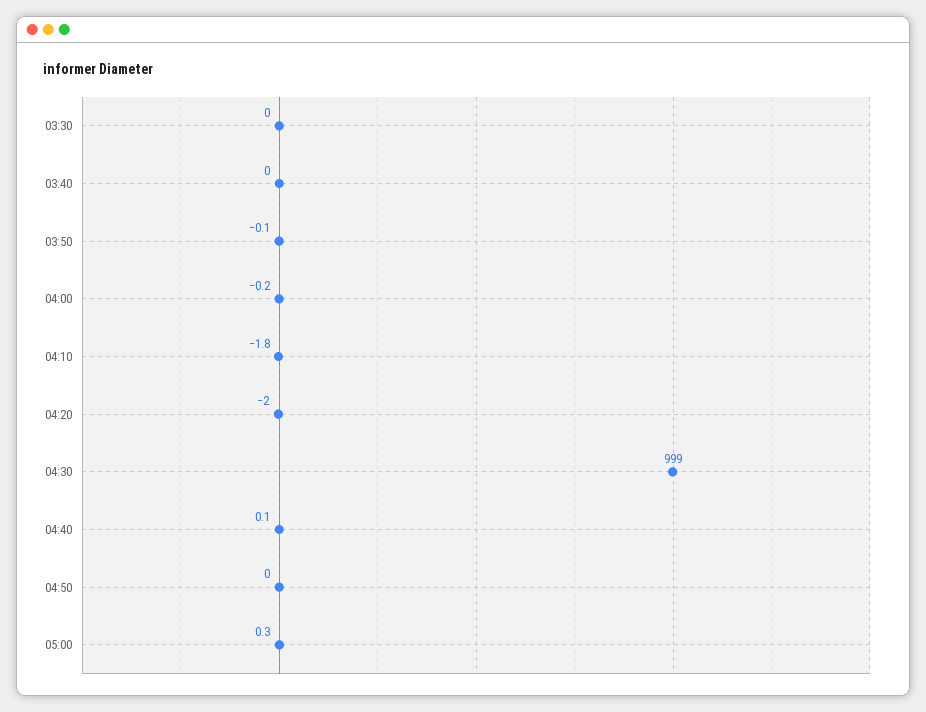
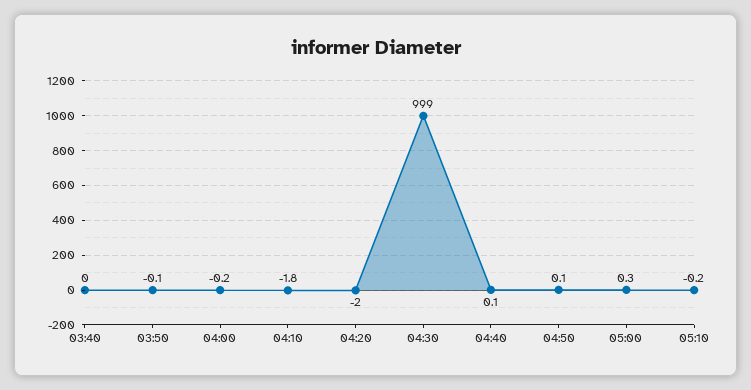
03:30: 0 -> none
04:50: 0 -> 0.1
05:10: none -> -0.2

